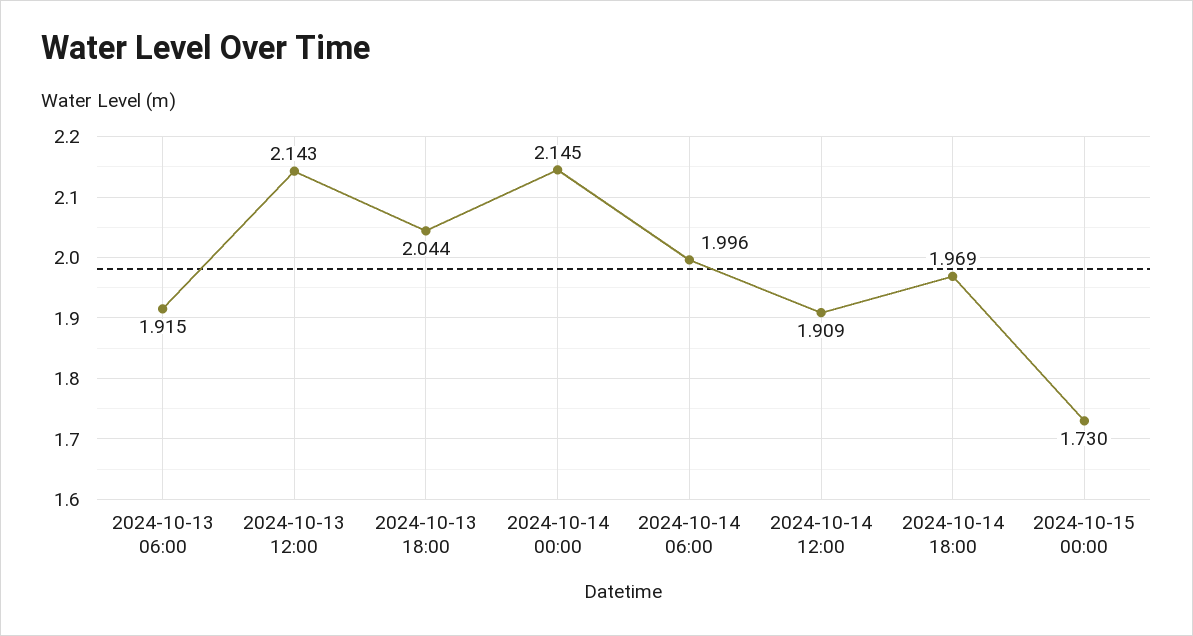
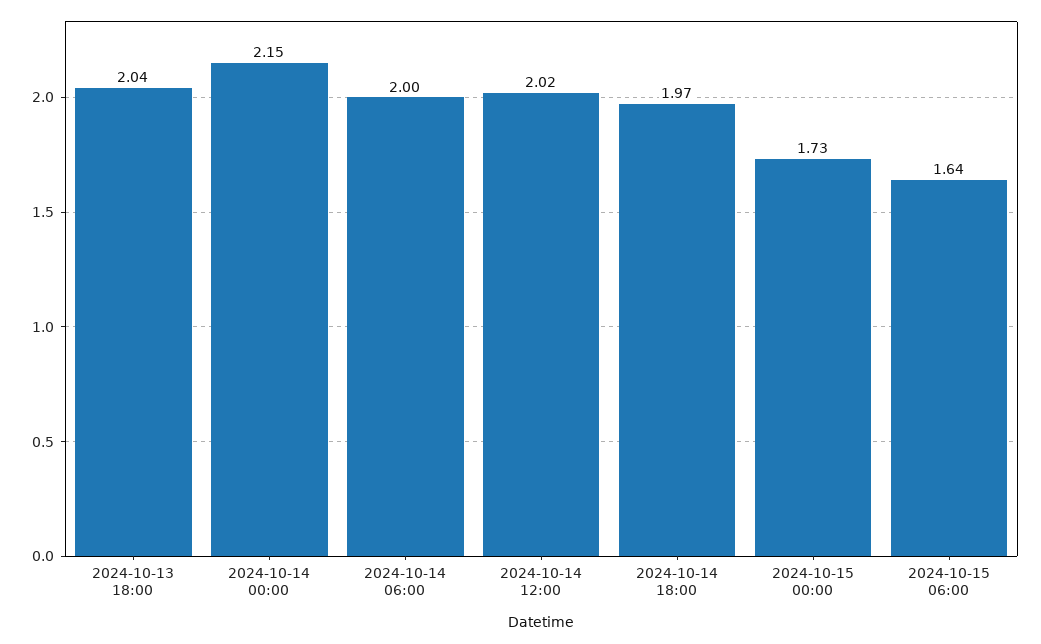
2024-10-13 06:00: 1.915 -> none
2024-10-13 12:00: 2.143 -> none
2024-10-14 12:00: 1.909 -> 2.02
2024-10-15 06:00: none -> 1.64

